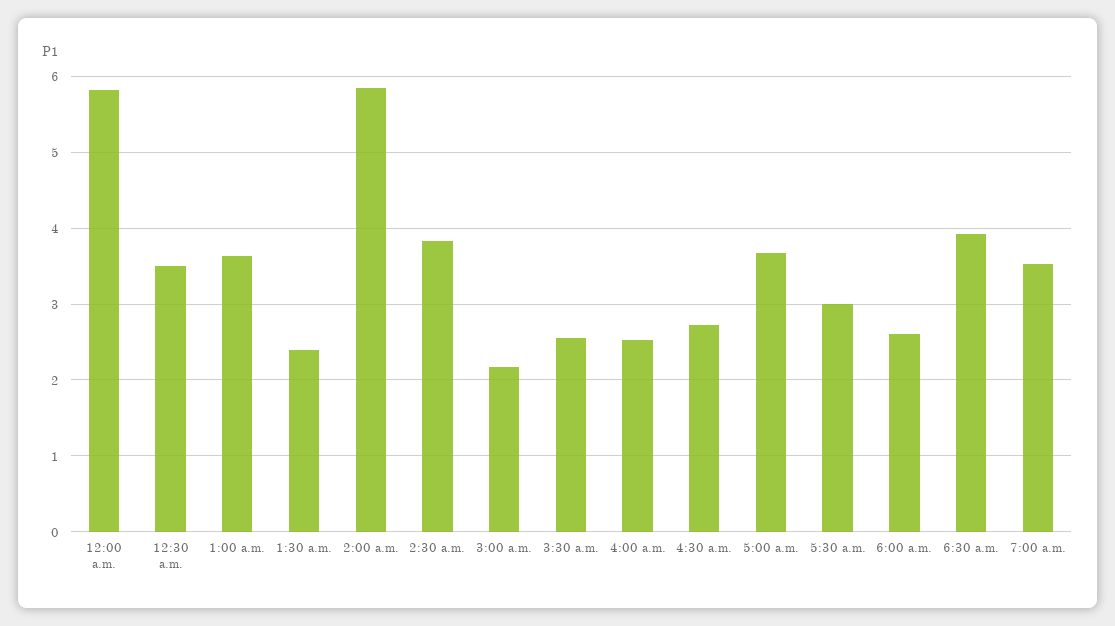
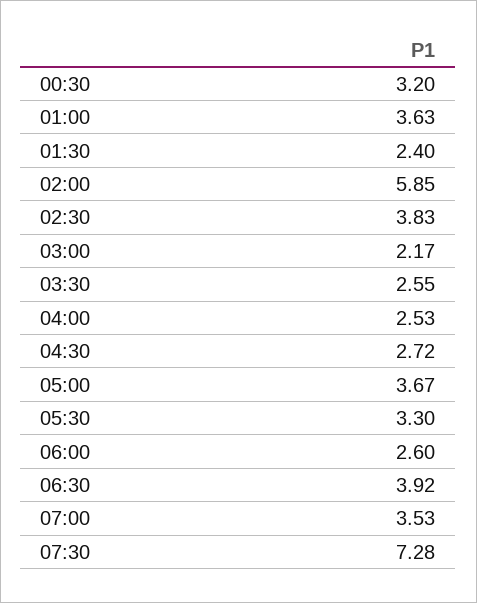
12:00 a.m.: 5.8 -> none
12:30 a.m.: 3.5 -> 3.2
5:30 a.m.: 3 -> 3.3
07:30: none -> 7.28

